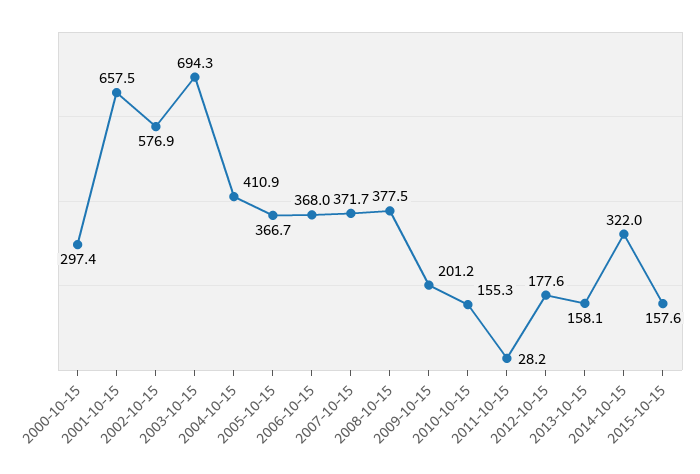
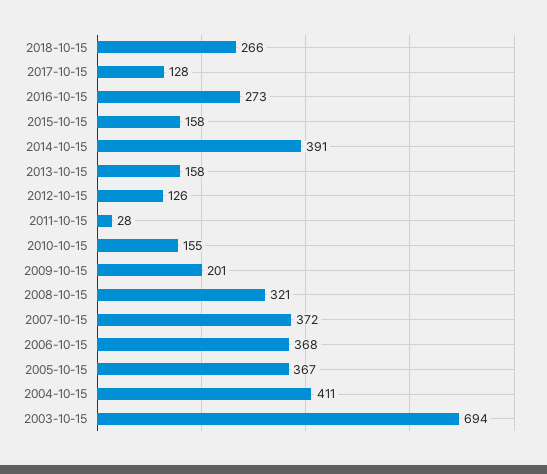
2000-10-15: 297.4 -> none
2001-10-15: 657.5 -> none
2002-10-15: 576.9 -> none
2008-10-15: 377.5 -> 321
2012-10-15: 177.6 -> 126
2014-10-15: 322 -> 391
2018-10-15: none -> 266
2017-10-15: none -> 128
2016-10-15: none -> 273

